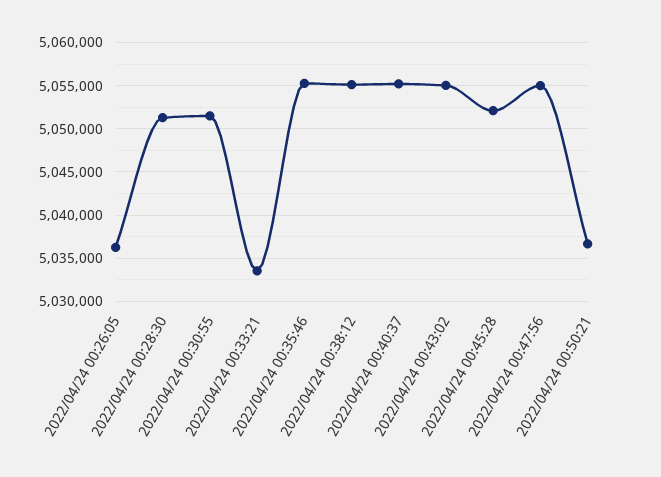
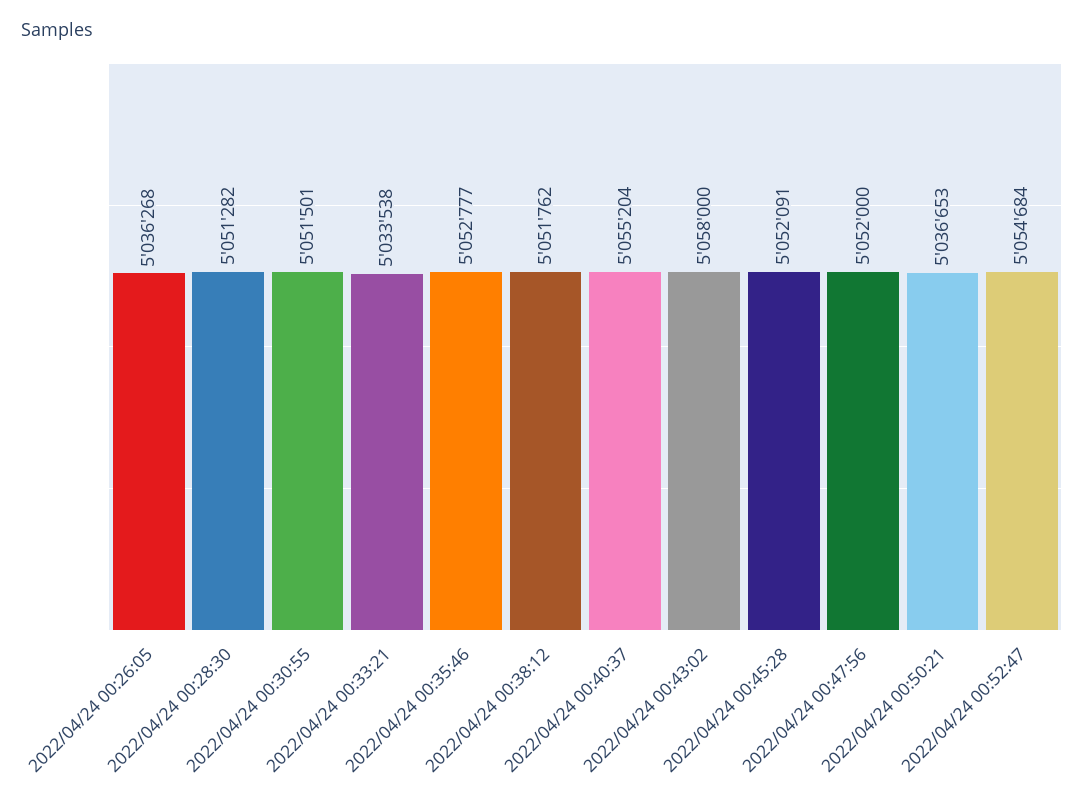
2022/04/24 00:35:46: 5055000 -> 5052777
2022/04/24 00:38:12: 5055000 -> 5051762
2022/04/24 00:43:02: 5055000 -> 5058000
2022/04/24 00:47:56: 5055000 -> 5052000
2022/04/24 00:52:47: none -> 5054684

